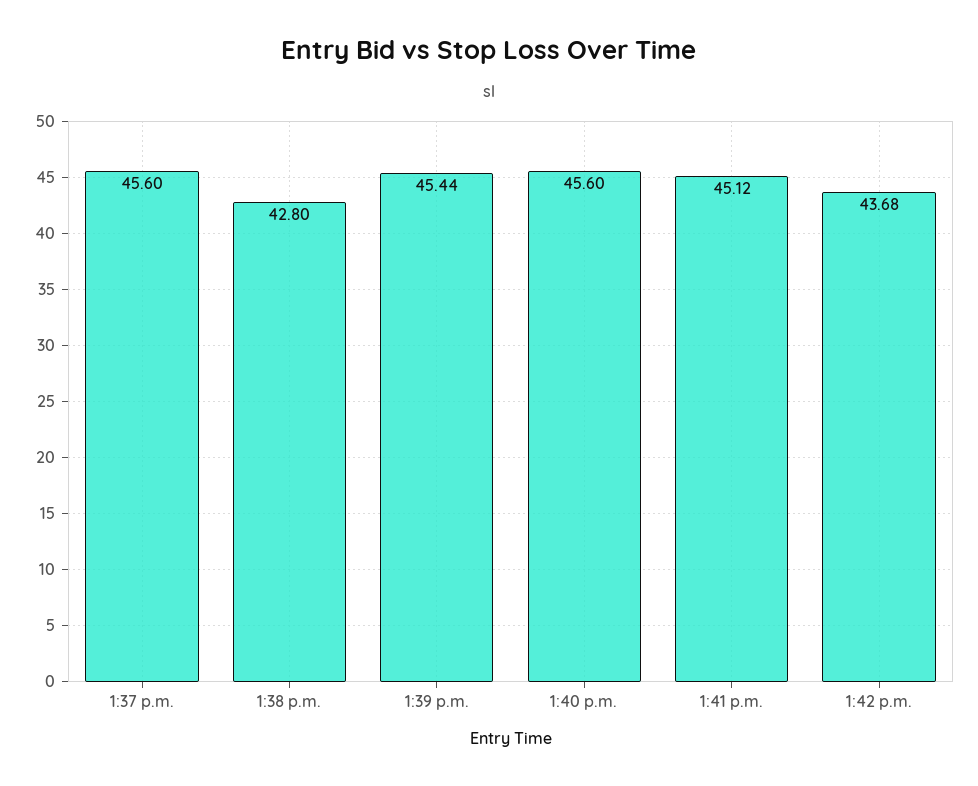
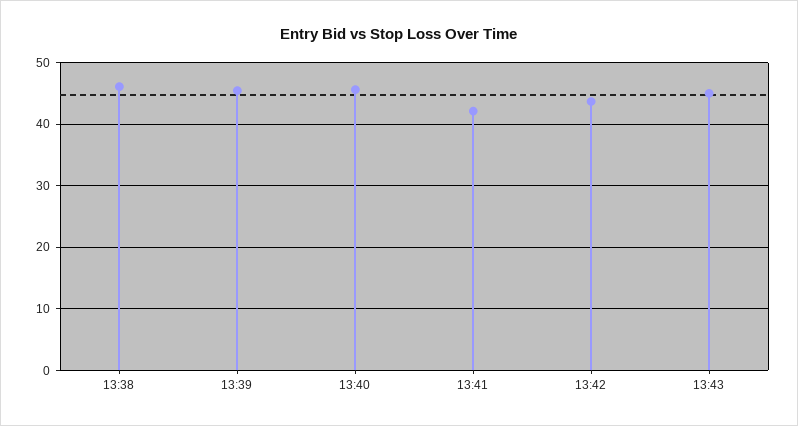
1:37 p.m.: 45.6 -> none
1:38 p.m.: 42.8 -> 46
1:41 p.m.: 45.12 -> 42
13:43: none -> 45

